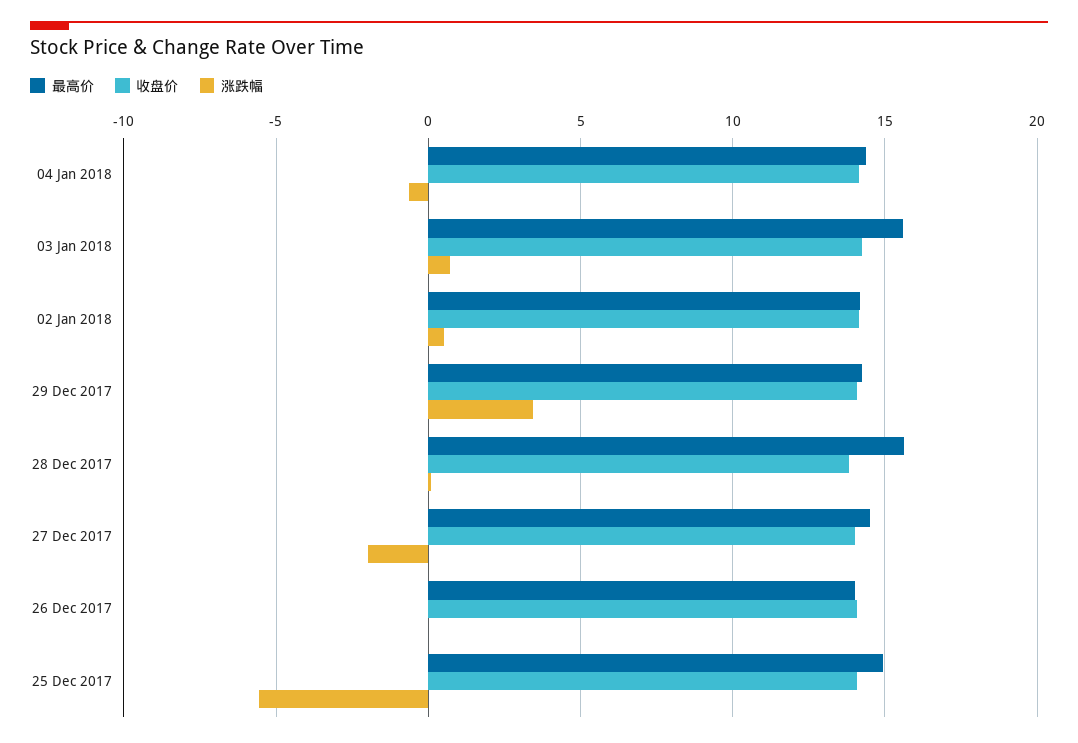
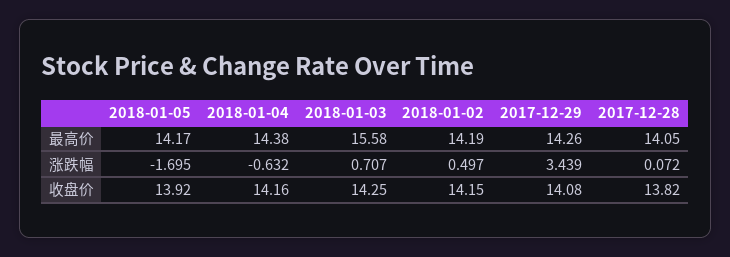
最高价, 28 Dec 2017: 15.5 -> 14.05
最高价, 27 Dec 2017: 14.5 -> none
收盘价, 27 Dec 2017: 14 -> none
涨跌幅, 27 Dec 2017: -2 -> none
最高价, 26 Dec 2017: 14 -> none
收盘价, 26 Dec 2017: 14 -> none
涨跌幅, 26 Dec 2017: 0 -> none
最高价, 25 Dec 2017: 15 -> none
收盘价, 25 Dec 2017: 14 -> none
涨跌幅, 25 Dec 2017: -5.5 -> none
最高价, 2018-01-05: none -> 14.17
涨跌幅, 2018-01-05: none -> -1.695
收盘价, 2018-01-05: none -> 13.92

